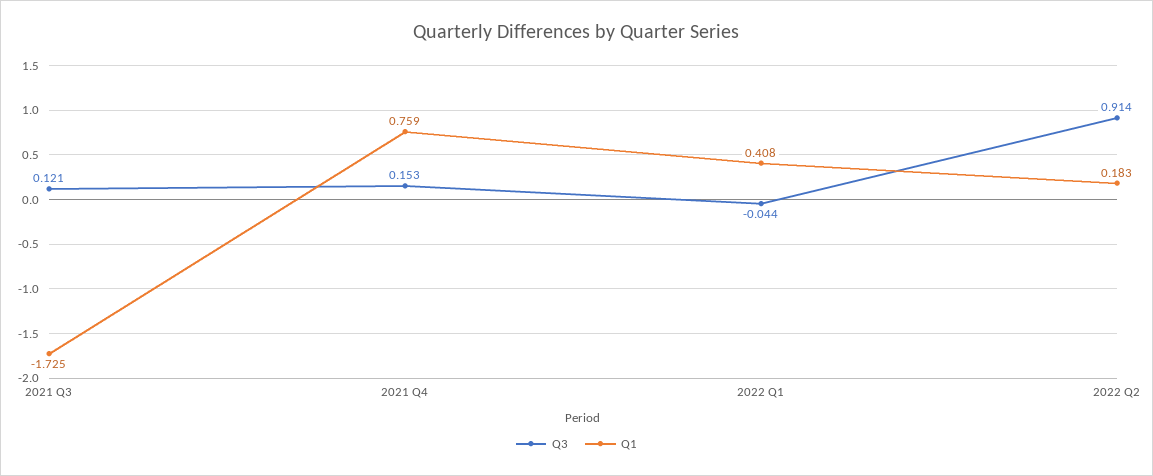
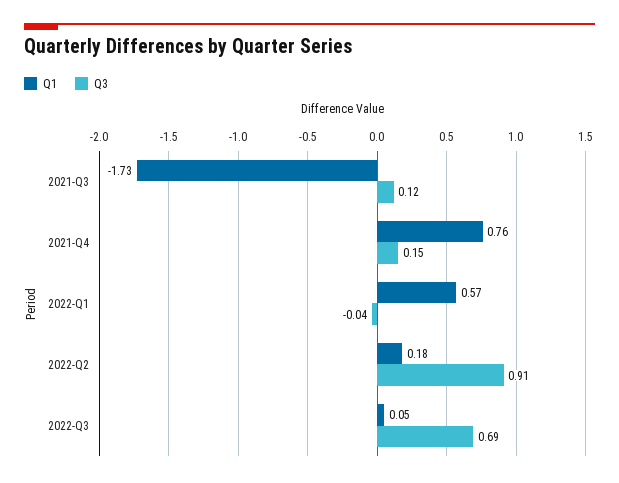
Q1, 2022 Q1: 0.408 -> 0.57
Q1, 2022-Q3: none -> 0.05
Q3, 2022-Q3: none -> 0.69

